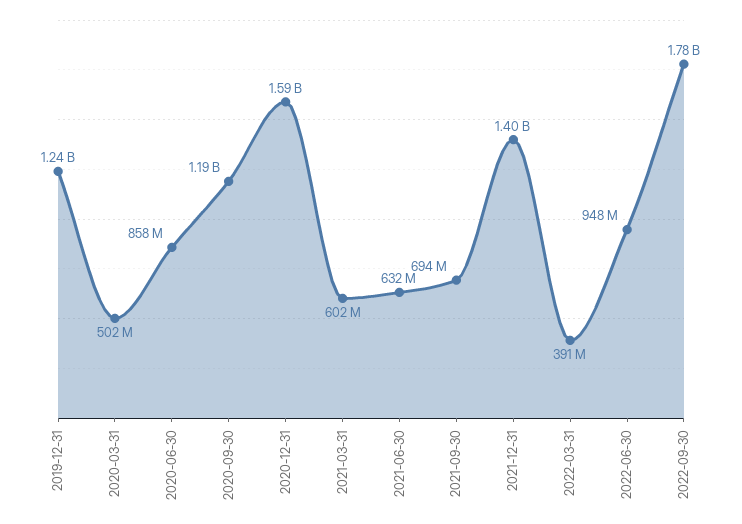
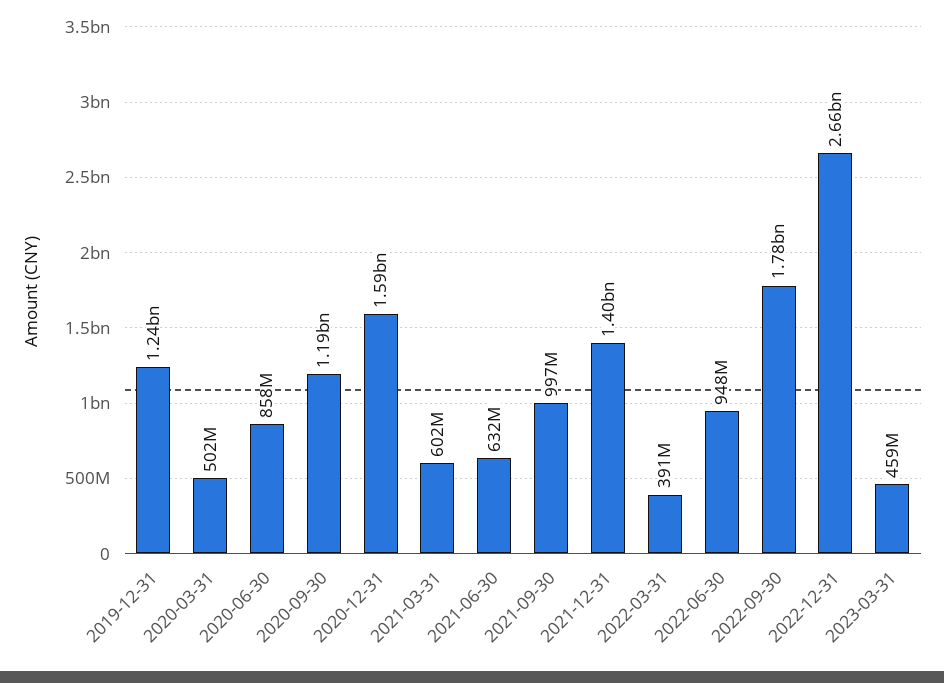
2021-09-30: 694000000 -> 997000000
2022-12-31: none -> 2660000000
2023-03-31: none -> 459000000

